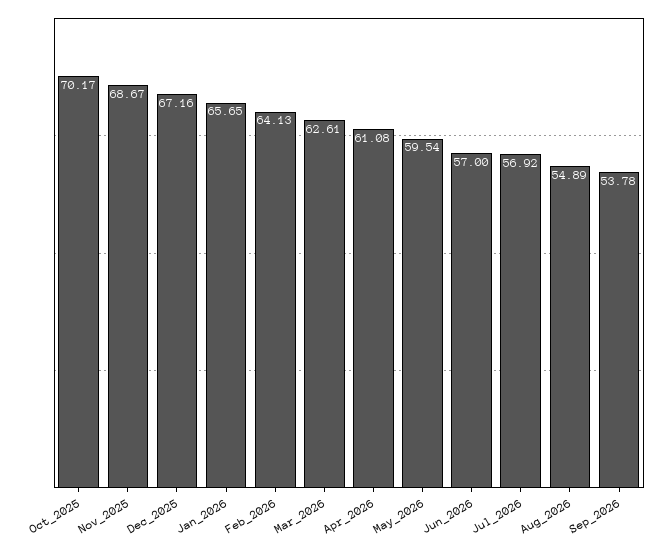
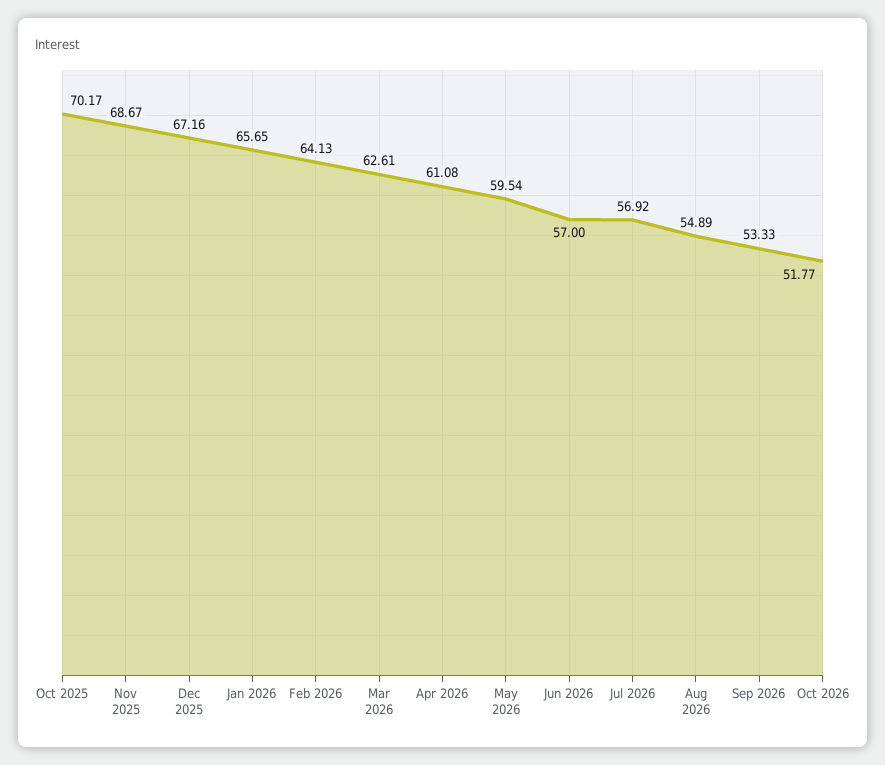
Sep_2026: 53.78 -> 53.33
Oct 2026: none -> 51.77

